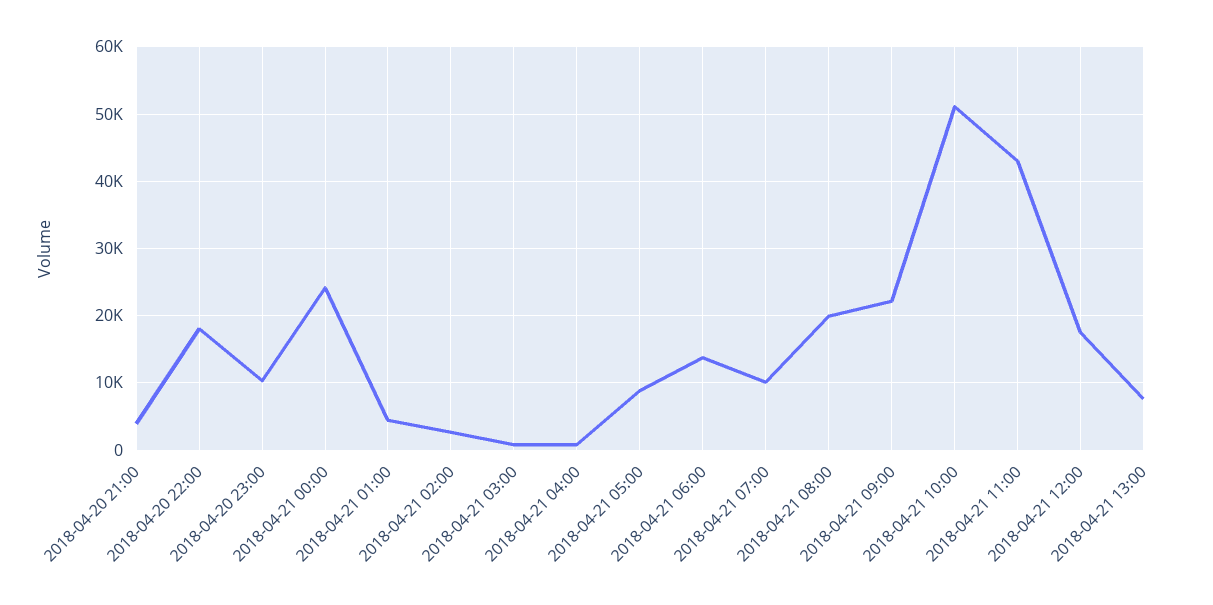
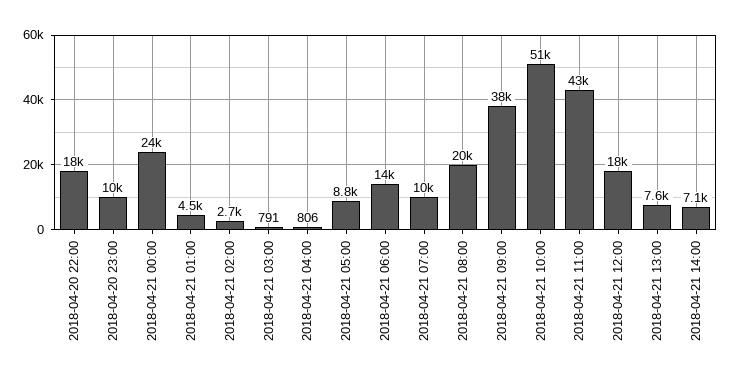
2018-04-20 21:00: 4000 -> none
2018-04-21 09:00: 22000 -> 38000
2018-04-21 14:00: none -> 7100

